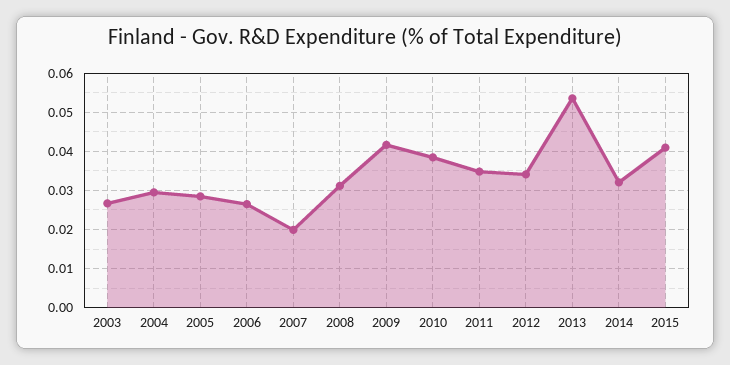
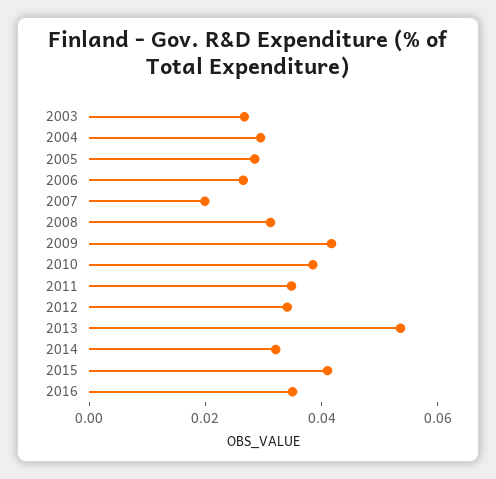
2016: none -> 0.035

